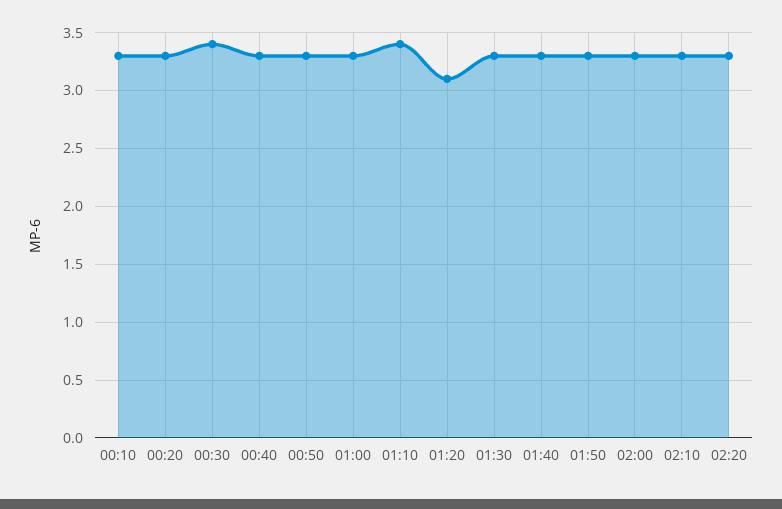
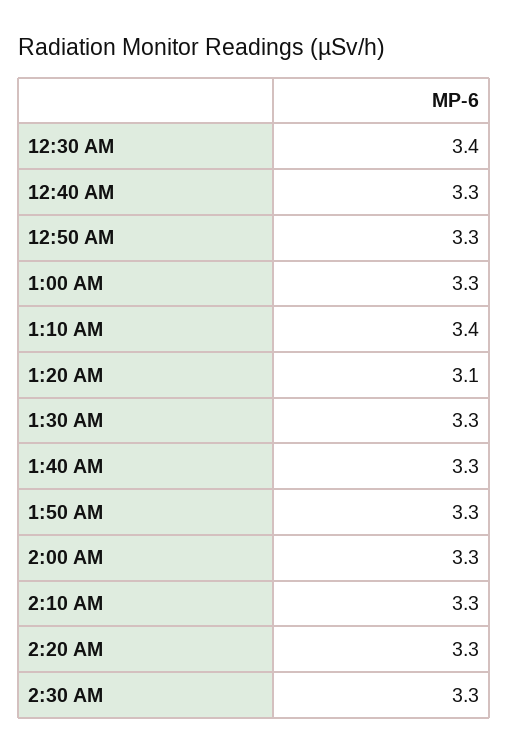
00:10: 3.3 -> none
00:20: 3.3 -> none
2:30 AM: none -> 3.3

